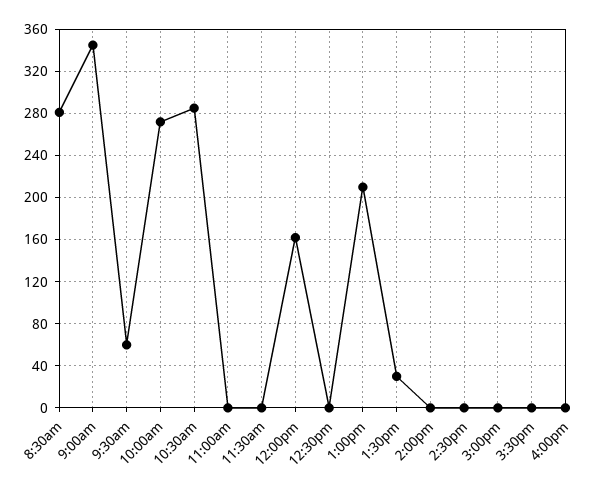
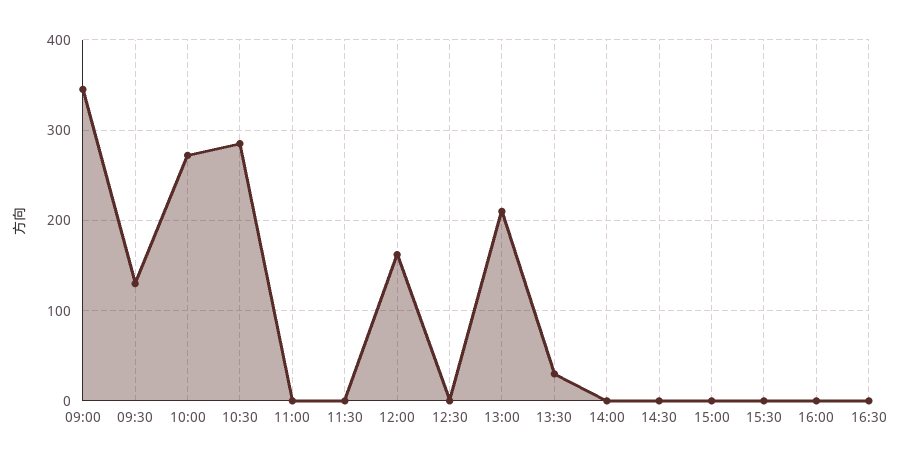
8:30am: 280 -> none
9:30am: 60 -> 130
16:30: none -> 0

